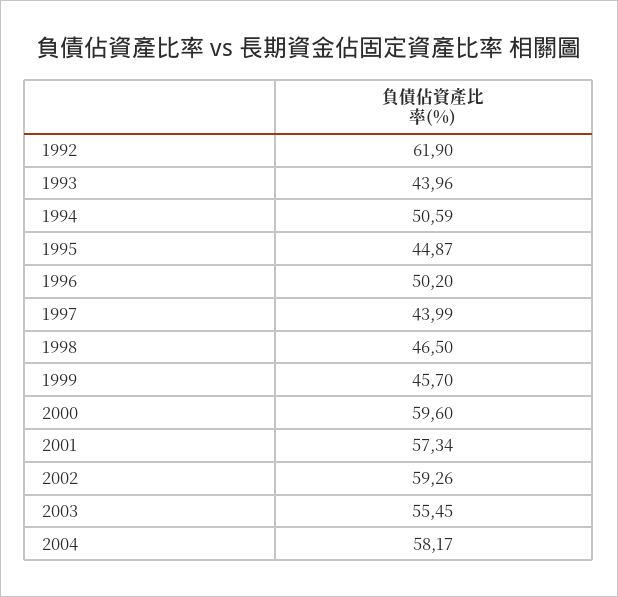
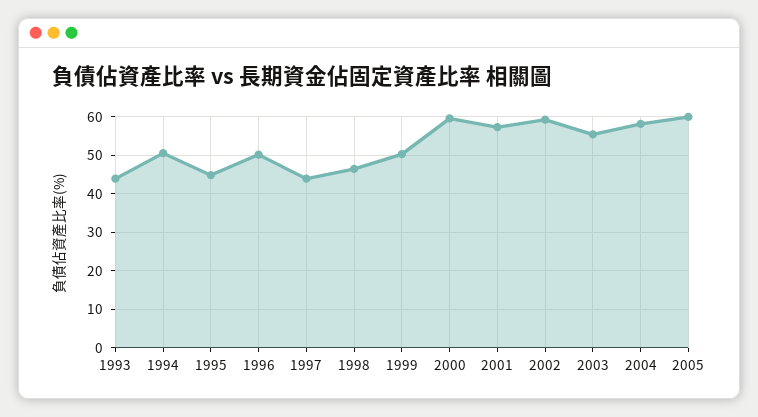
1992: 61.9 -> none
1999: 45.7 -> 50
2005: none -> 60

